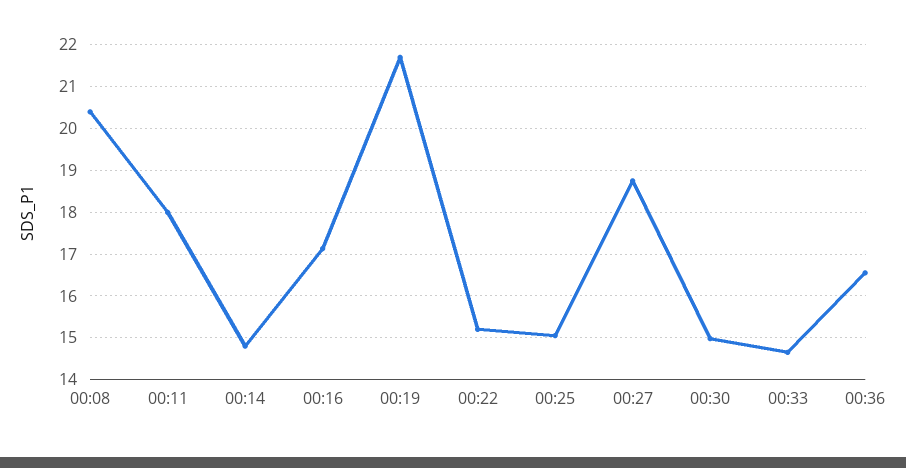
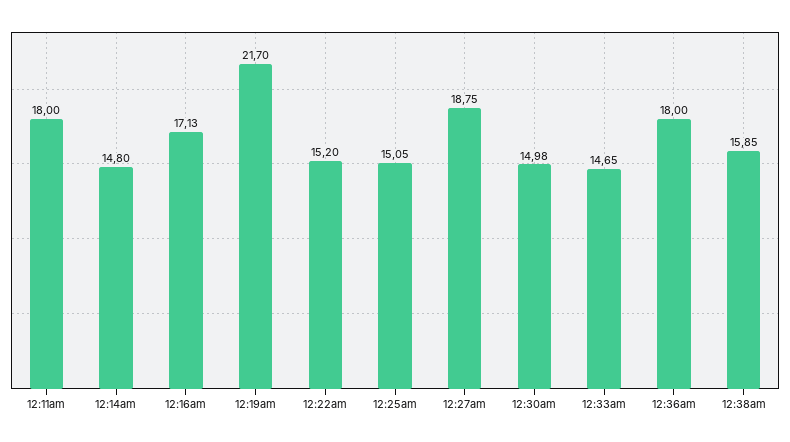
00:08: 20.4 -> none
00:36: 16.6 -> 18
12:38am: none -> 15.85

